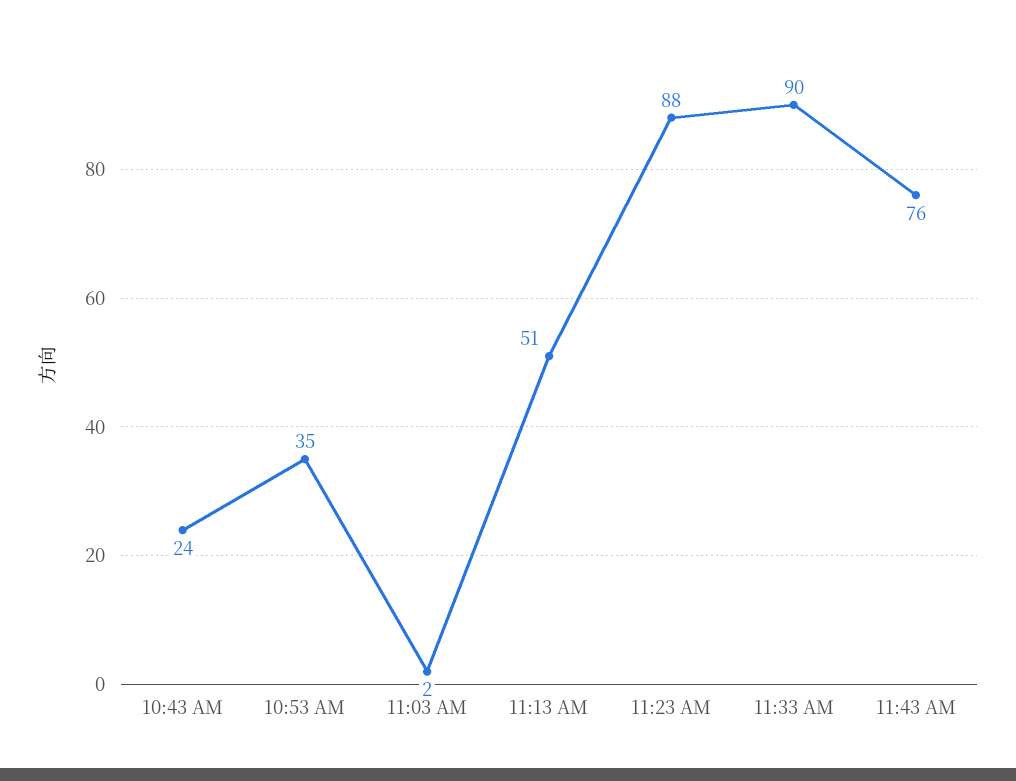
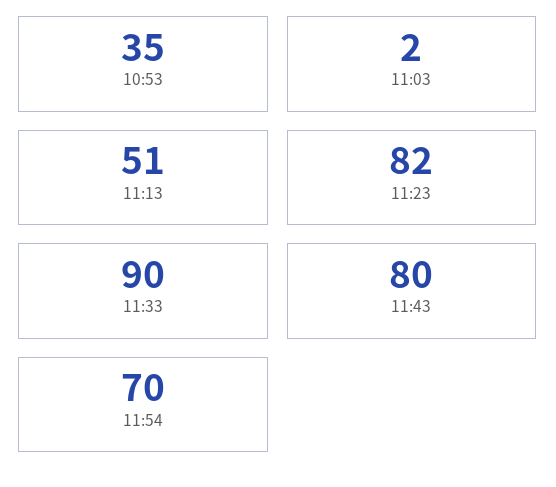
10:43 AM: 24 -> none
11:23 AM: 88 -> 82
11:43 AM: 76 -> 80
11:54: none -> 70

